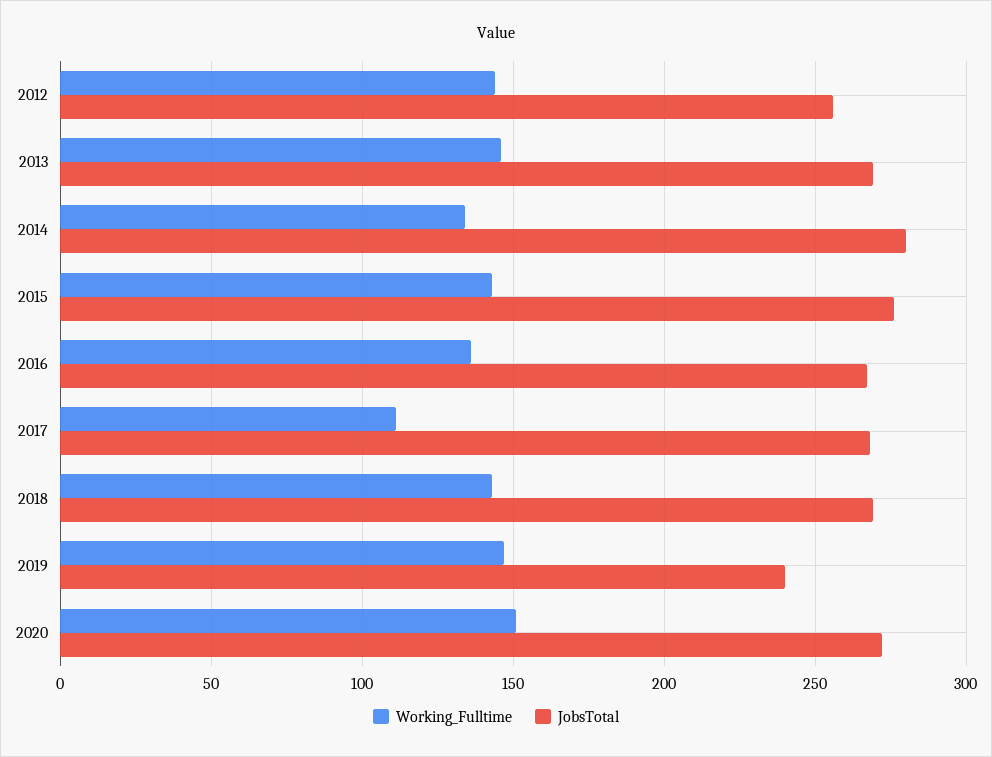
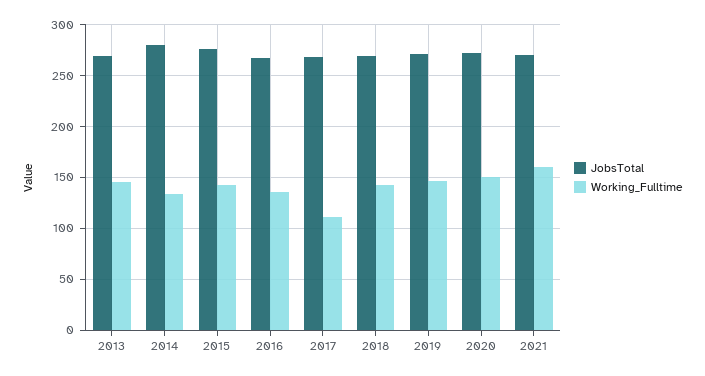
Working_Fulltime, 2012: 145 -> none
JobsTotal, 2012: 255 -> none
JobsTotal, 2019: 240 -> 270
JobsTotal, 2021: none -> 270
Working_Fulltime, 2021: none -> 160

